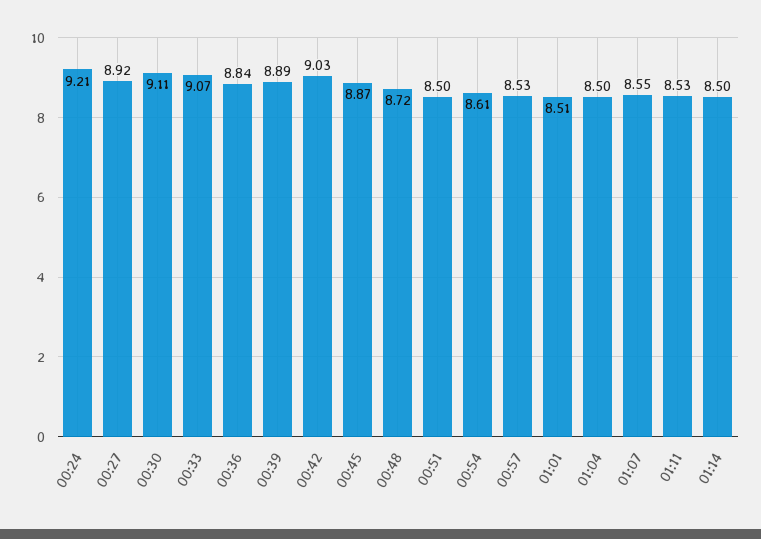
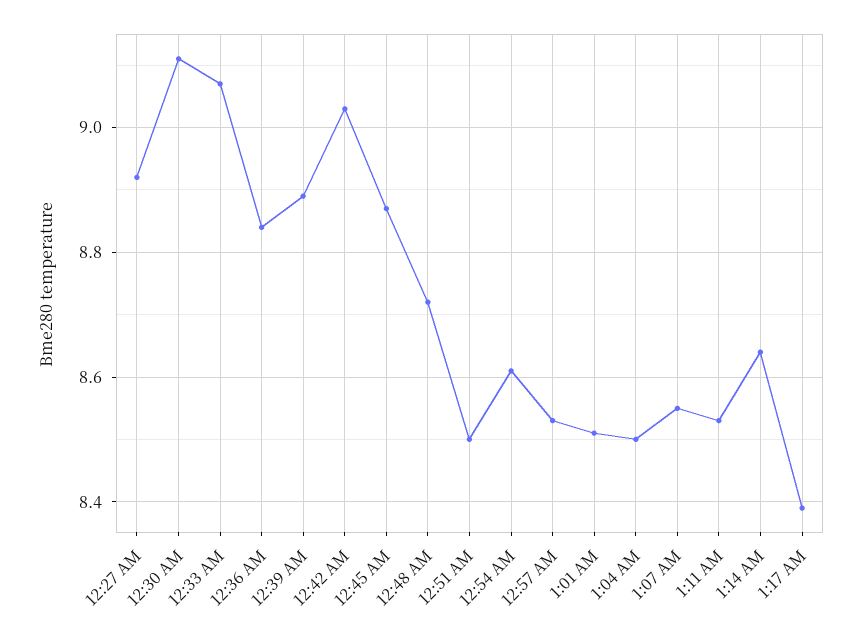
00:24: 9.21 -> none
01:14: 8.5 -> 8.65
1:17 AM: none -> 8.4

